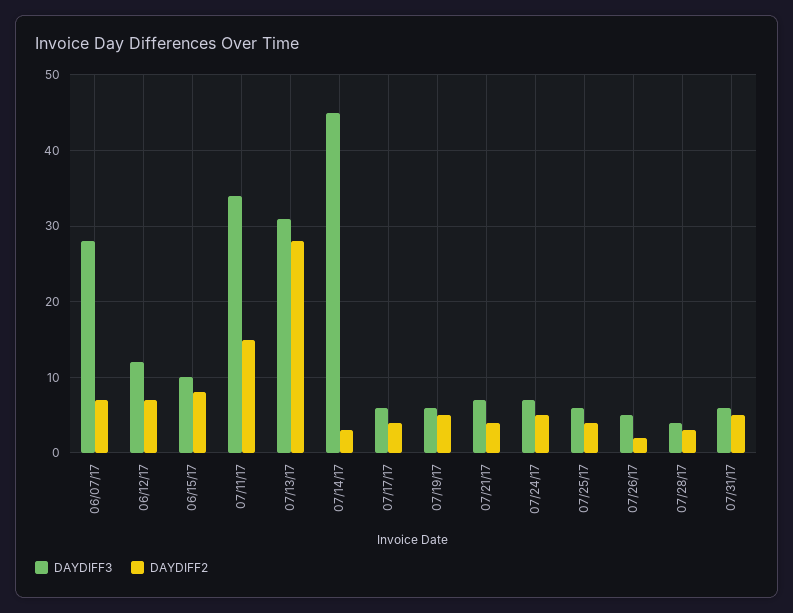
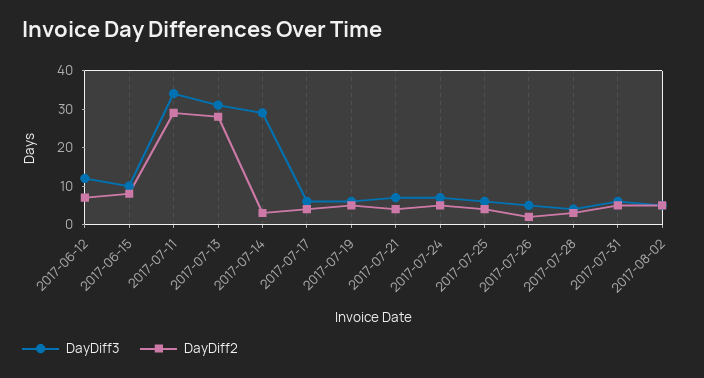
DAYDIFF3, 06/07/17: 28 -> none
DAYDIFF2, 06/07/17: 7 -> none
DAYDIFF2, 07/11/17: 15 -> 30
DAYDIFF3, 07/14/17: 45 -> 30
DAYDIFF3, 2017-08-02: none -> 5
DAYDIFF2, 2017-08-02: none -> 5

